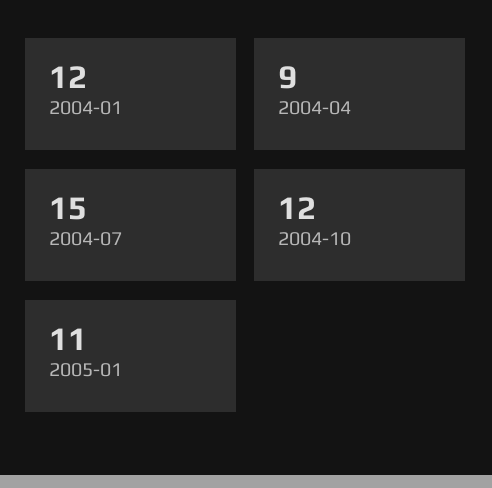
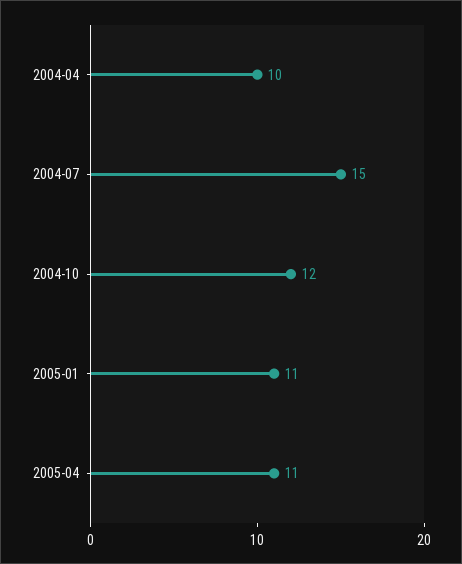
2004-01: 12 -> none
2004-04: 9 -> 10
2005-04: none -> 11

